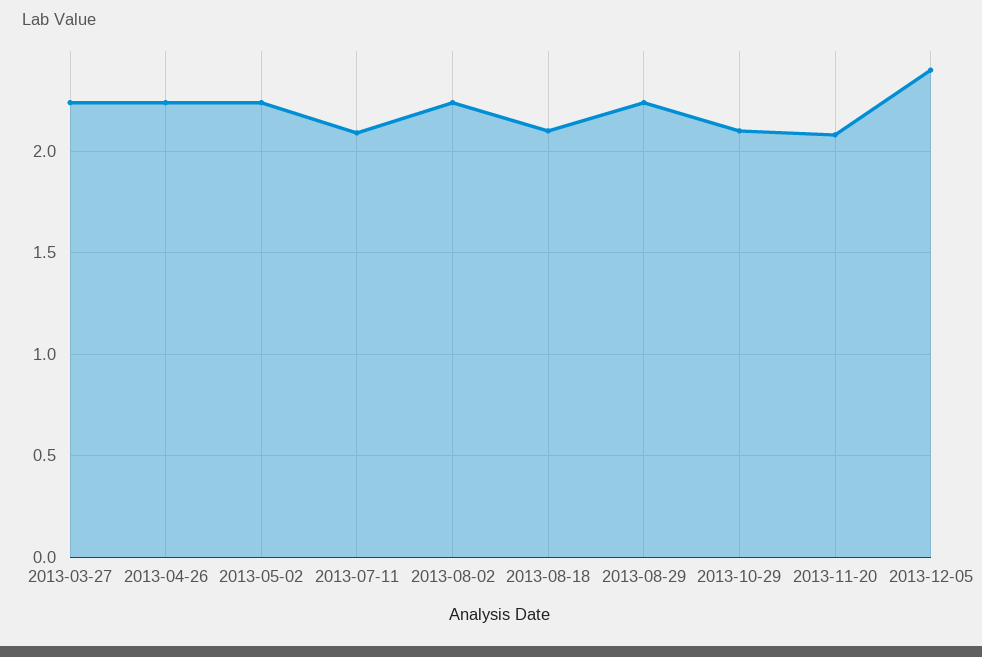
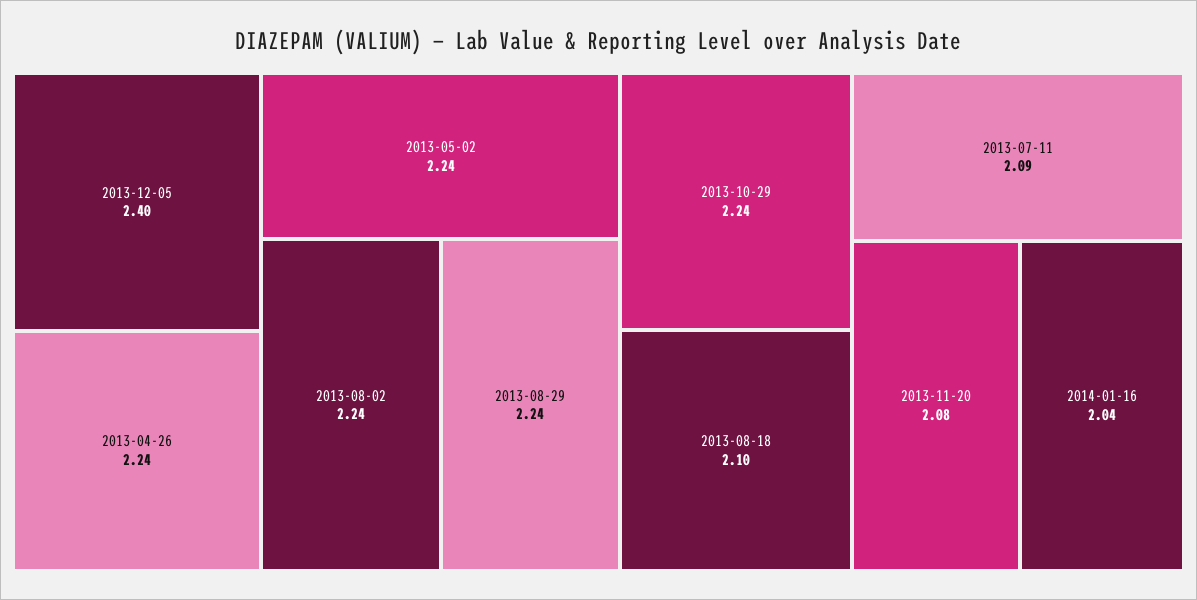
2013-03-27: 2.25 -> none
2013-10-29: 2.1 -> 2.24
2014-01-16: none -> 2.04

